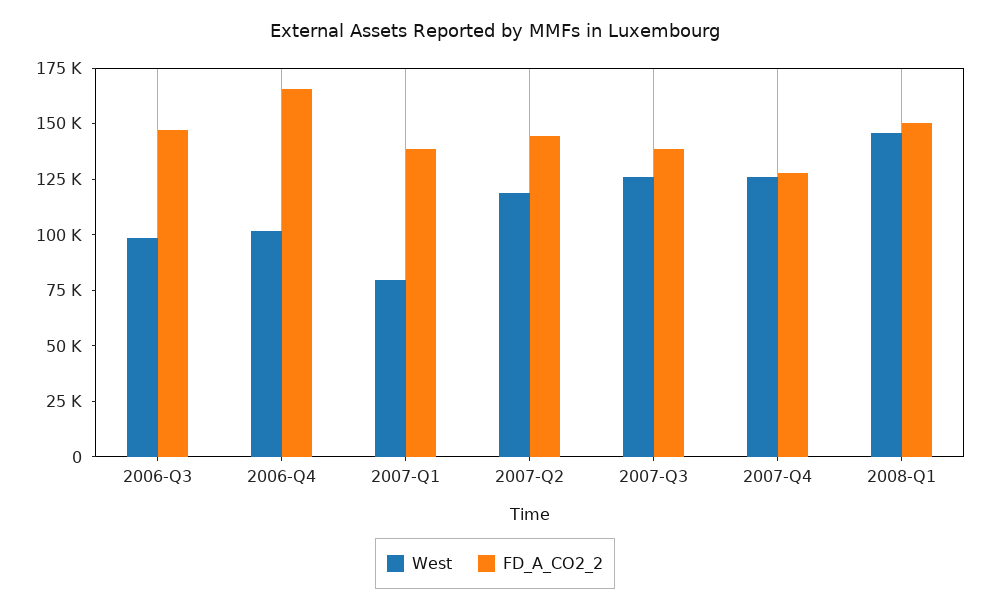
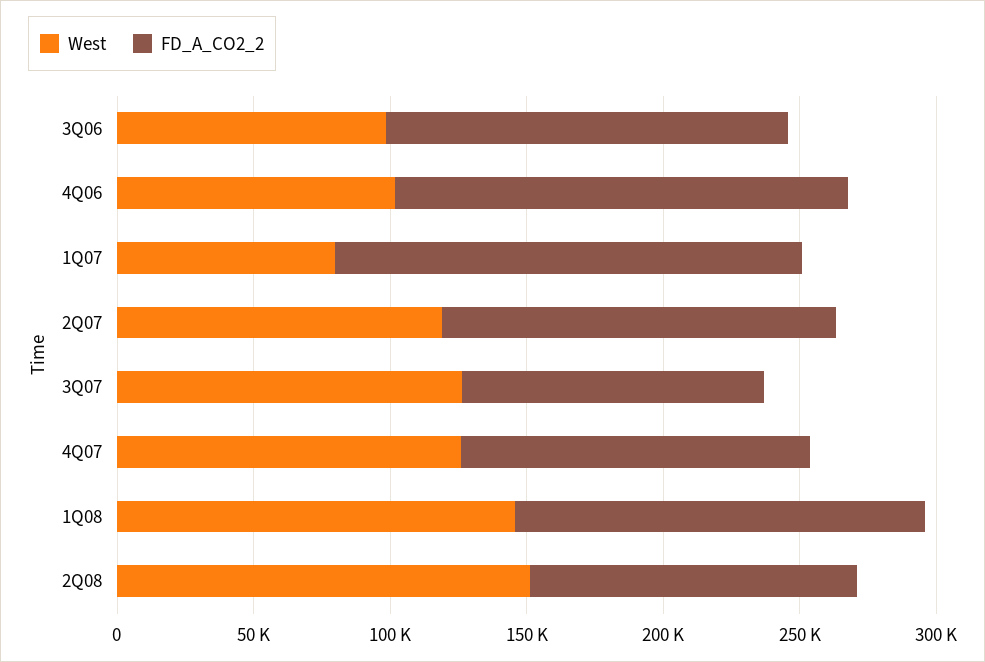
FD_A_CO2_2, 2007-Q1: 140000 -> 170000
FD_A_CO2_2, 2007-Q3: 140000 -> 110000
West, 2Q08: none -> 150000
FD_A_CO2_2, 2Q08: none -> 120000

